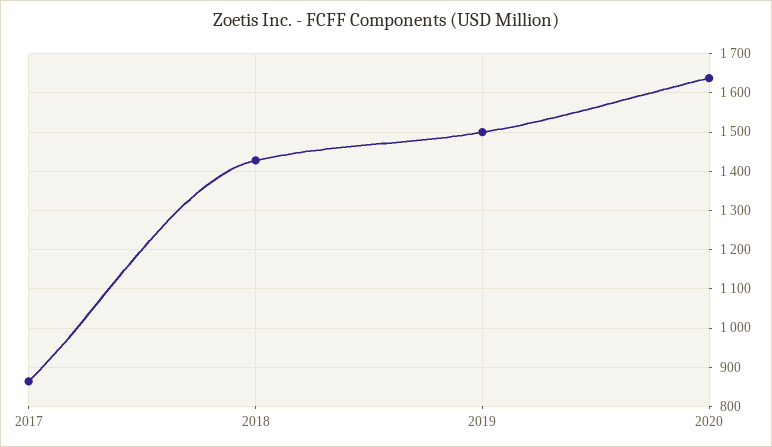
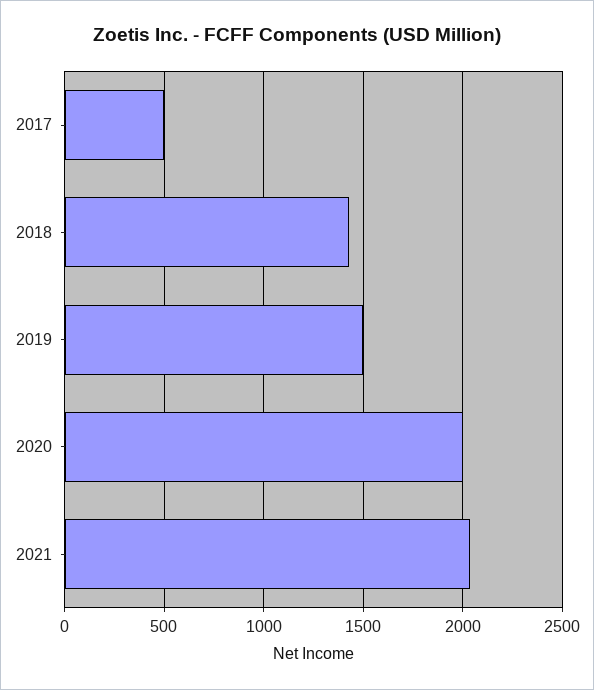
2017: 860 -> 500
2020: 1640 -> 2000
2021: none -> 2050

